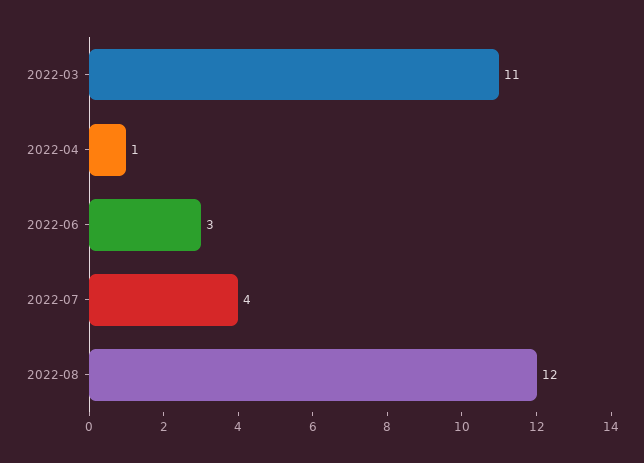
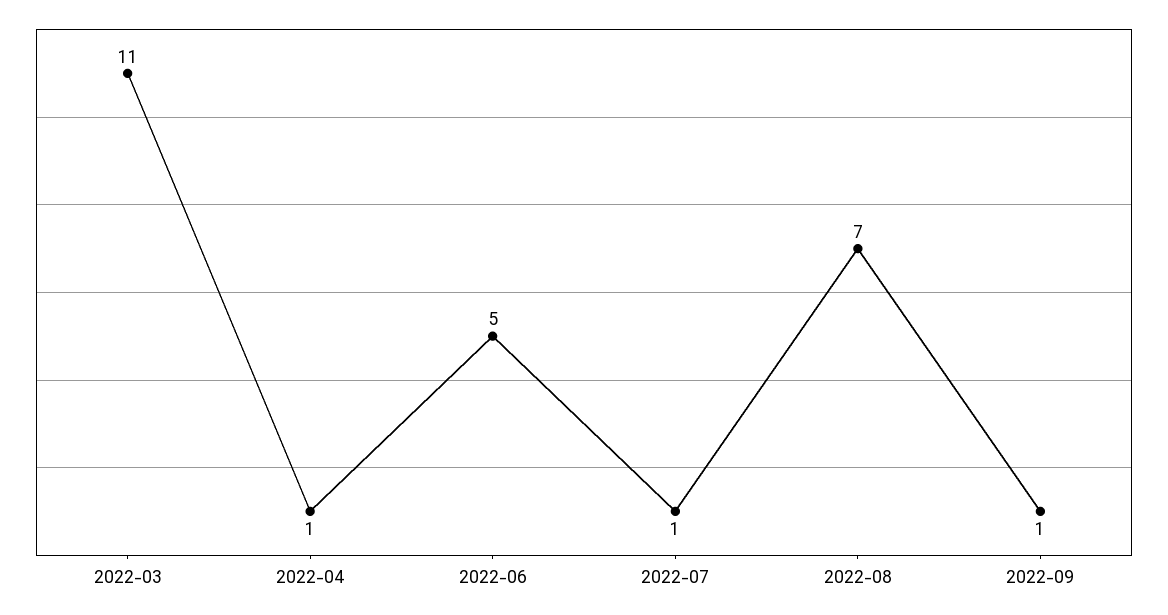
2022-06: 3 -> 5
2022-07: 4 -> 1
2022-08: 12 -> 7
2022-09: none -> 1

